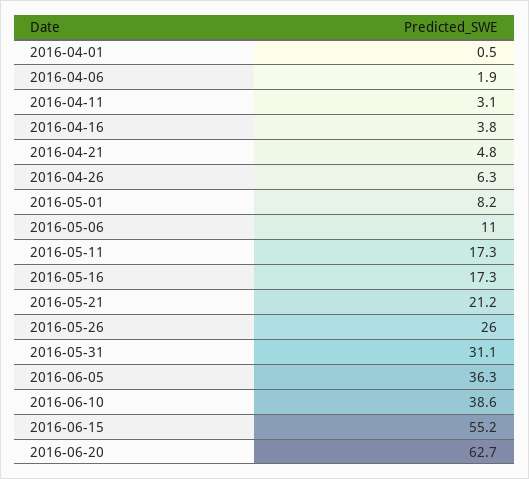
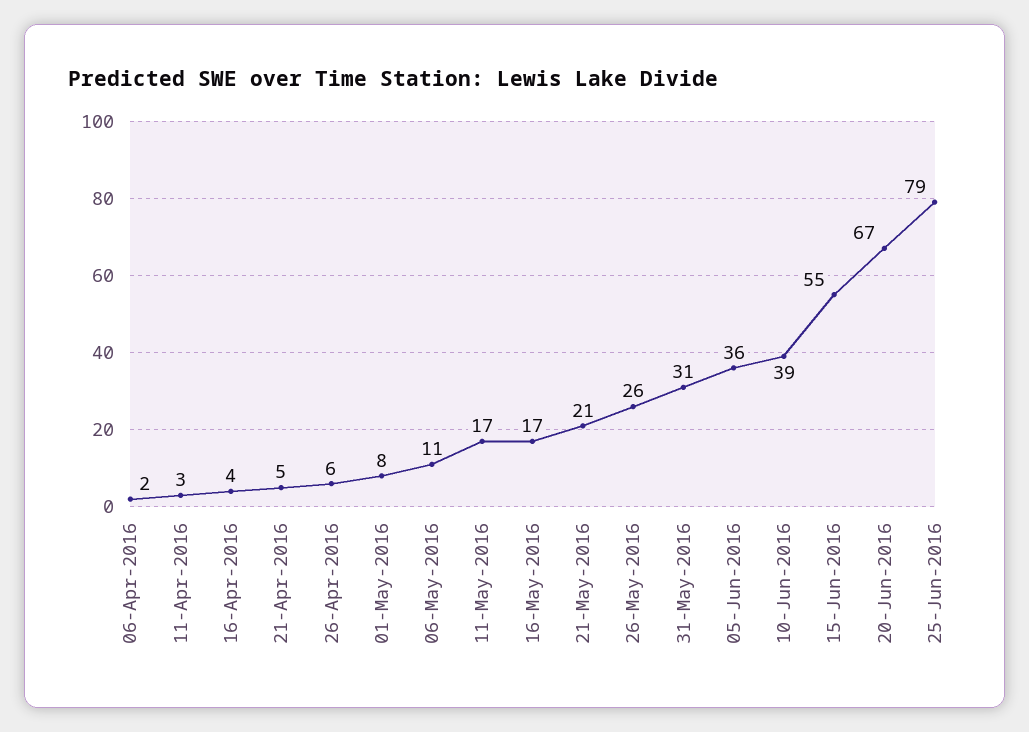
2016-04-01: 0.5 -> none
2016-06-20: 62.7 -> 67
25-Jun-2016: none -> 79

